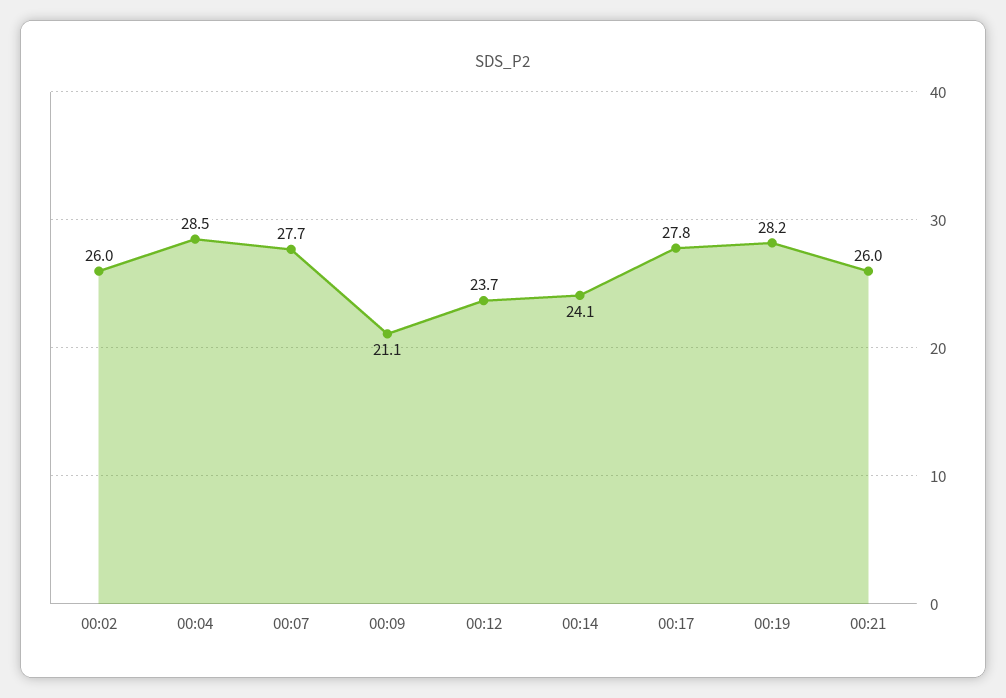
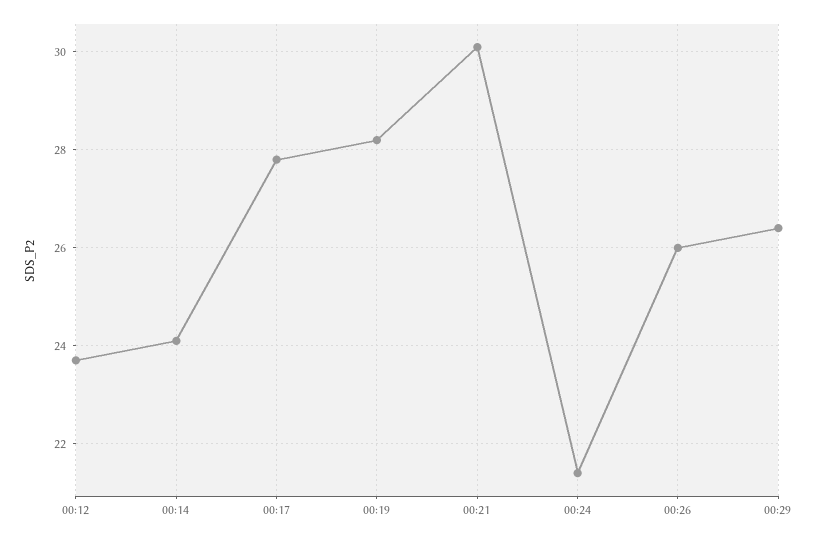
00:02: 26 -> none
00:04: 28.5 -> none
00:07: 27.7 -> none
00:09: 21.1 -> none
00:21: 26 -> 30
00:24: none -> 21.5
00:26: none -> 26
00:29: none -> 26.5

